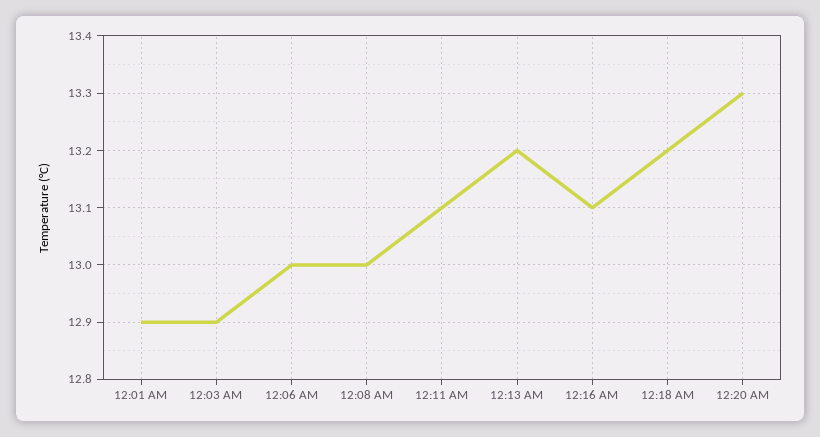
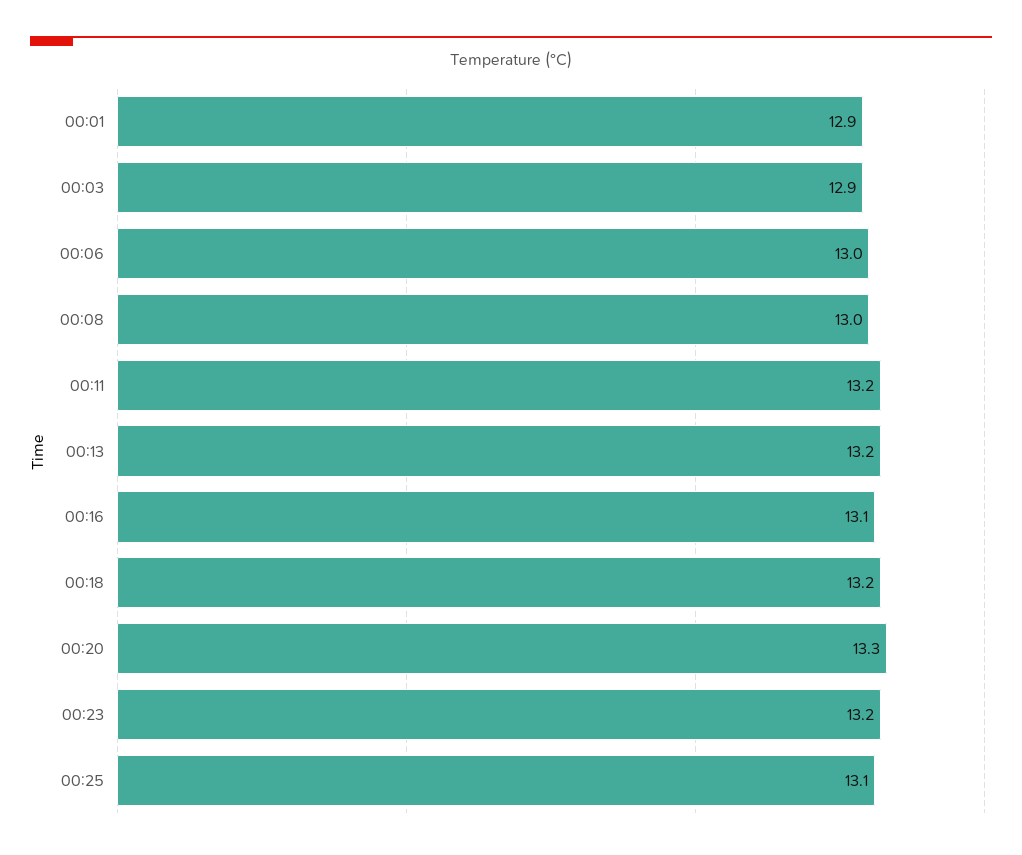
12:11 AM: 13.1 -> 13.2
00:23: none -> 13.2
00:25: none -> 13.1

